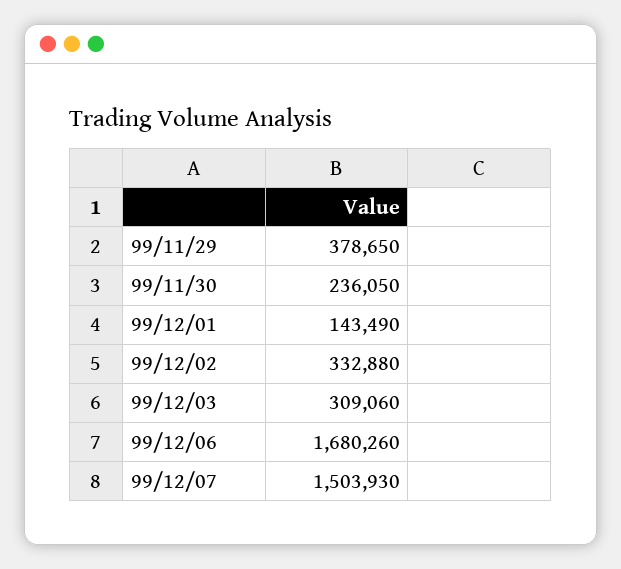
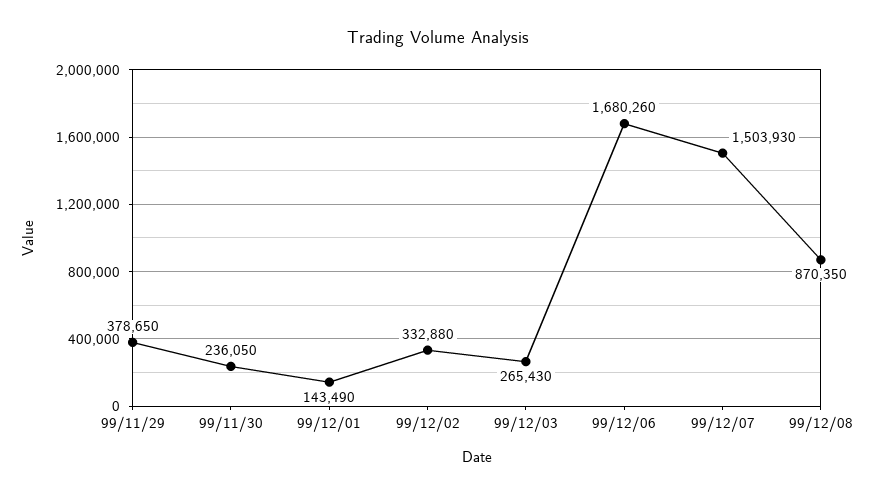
99/12/03: 309060 -> 265430
99/12/08: none -> 870350

